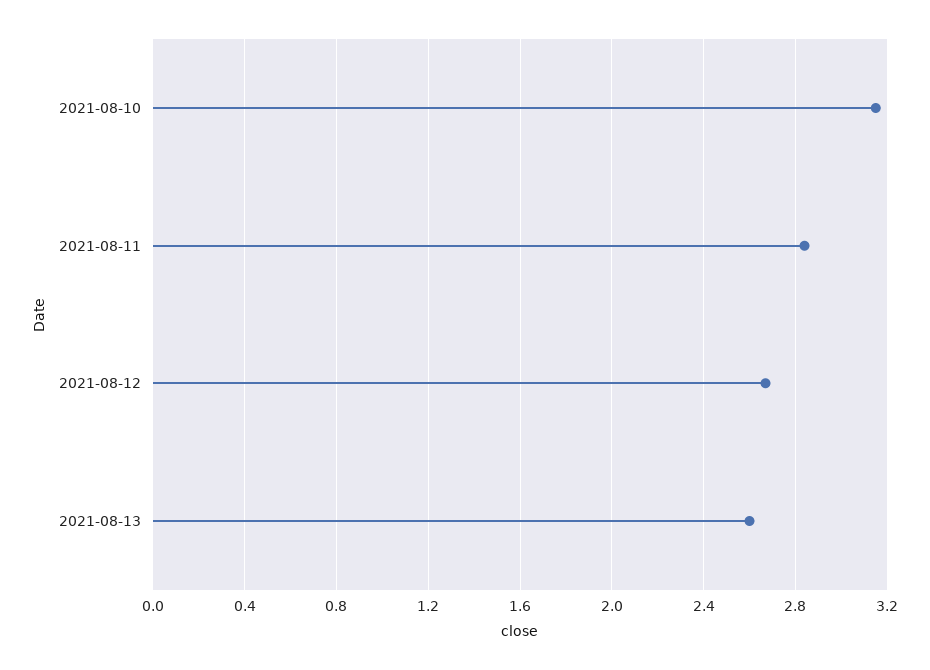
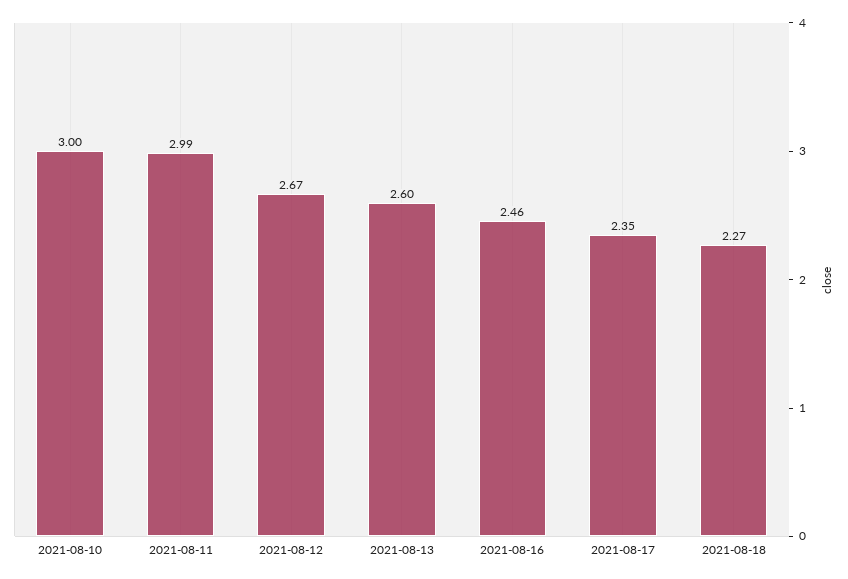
2021-08-10: 3.15 -> 3
2021-08-11: 2.85 -> 2.99
2021-08-16: none -> 2.46
2021-08-17: none -> 2.35
2021-08-18: none -> 2.27

